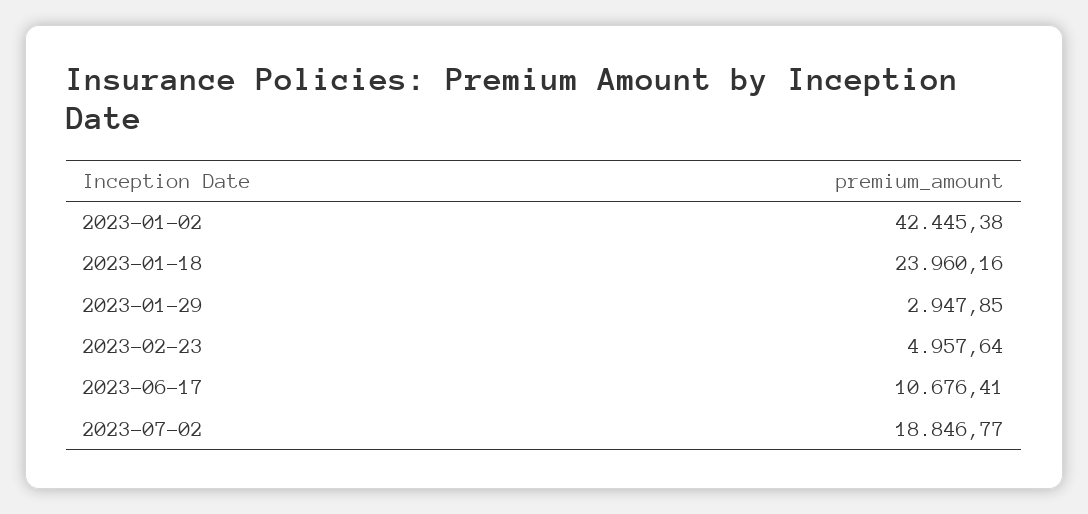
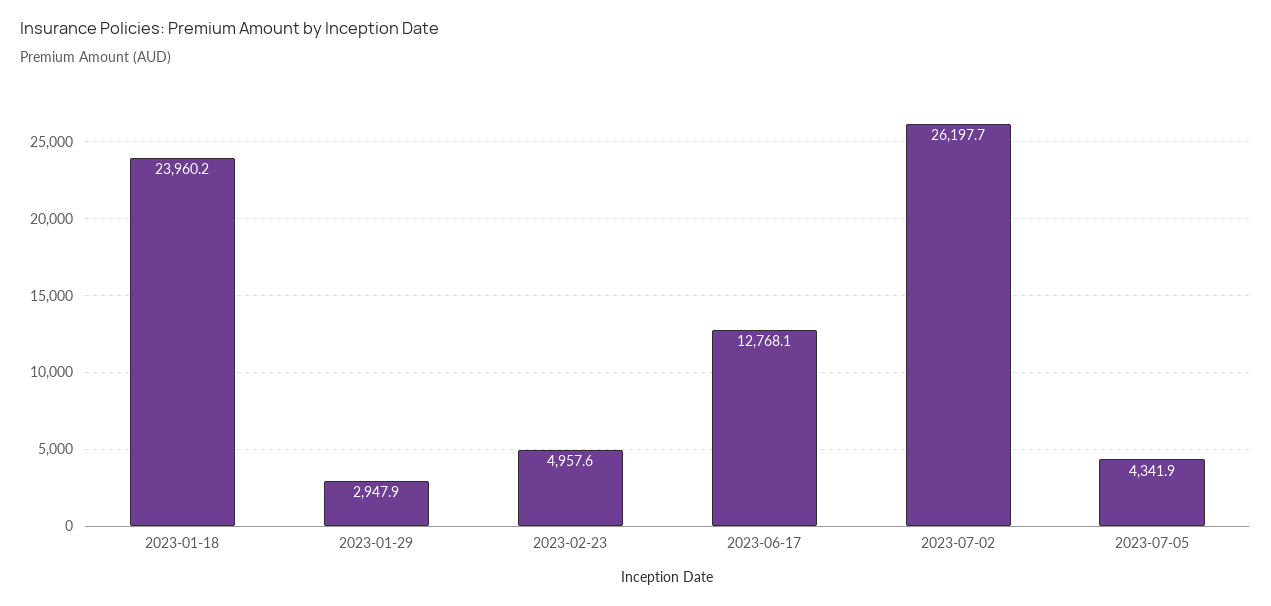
2023-01-02: 42445.38 -> none
2023-06-17: 10676.41 -> 12768.1
2023-07-02: 18846.77 -> 26197.7
2023-07-05: none -> 4341.9

